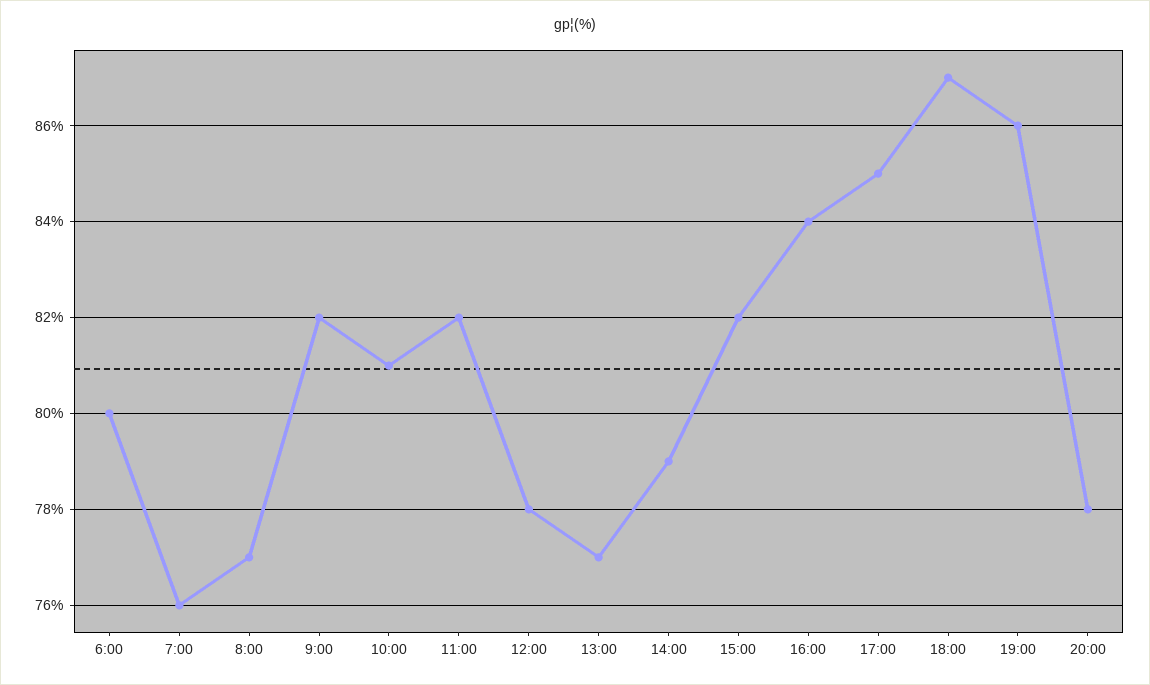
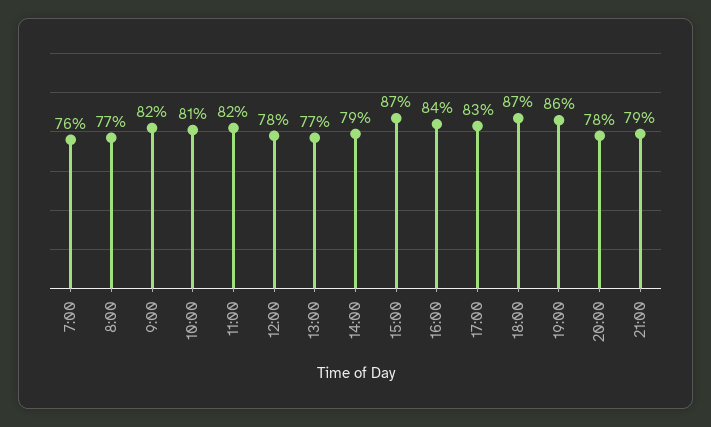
6:00: 80 -> none
15:00: 82 -> 87
17:00: 85 -> 83
21:00: none -> 79

